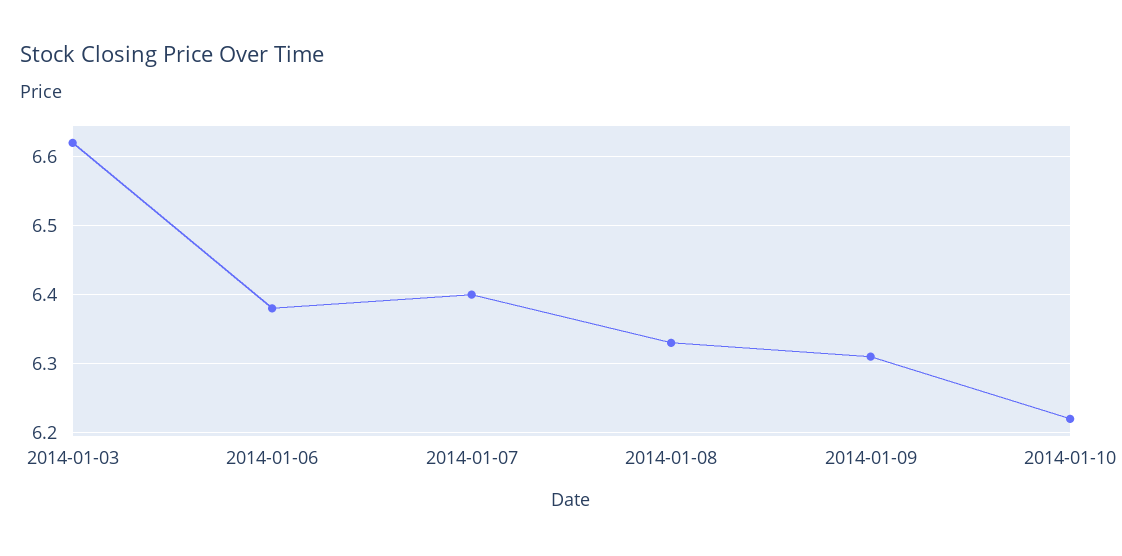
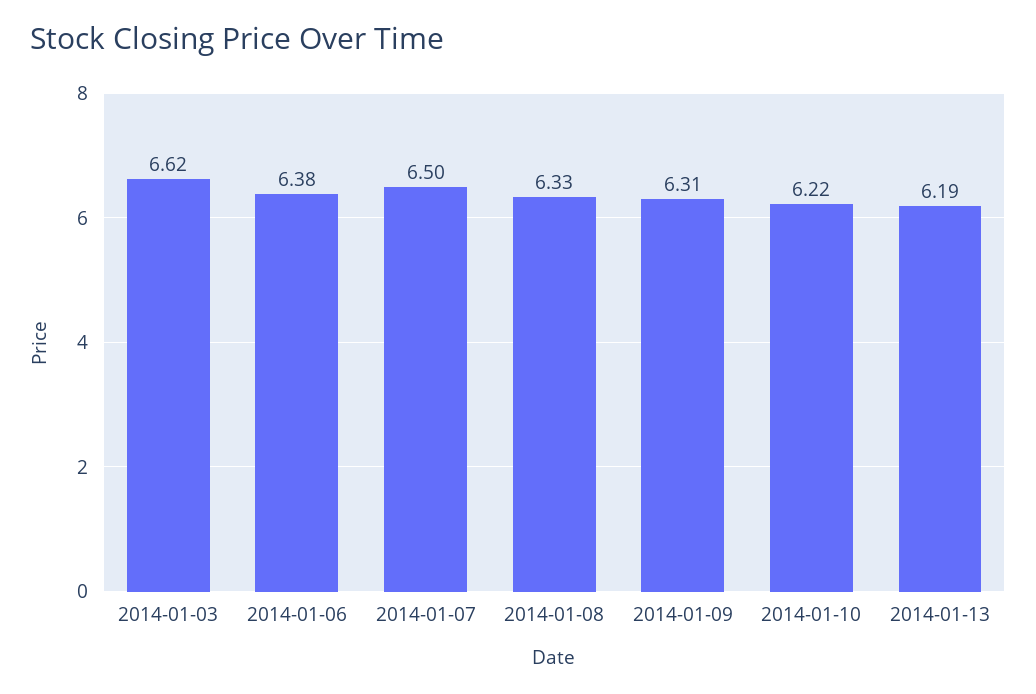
2014-01-07: 6.4 -> 6.5
2014-01-13: none -> 6.19

